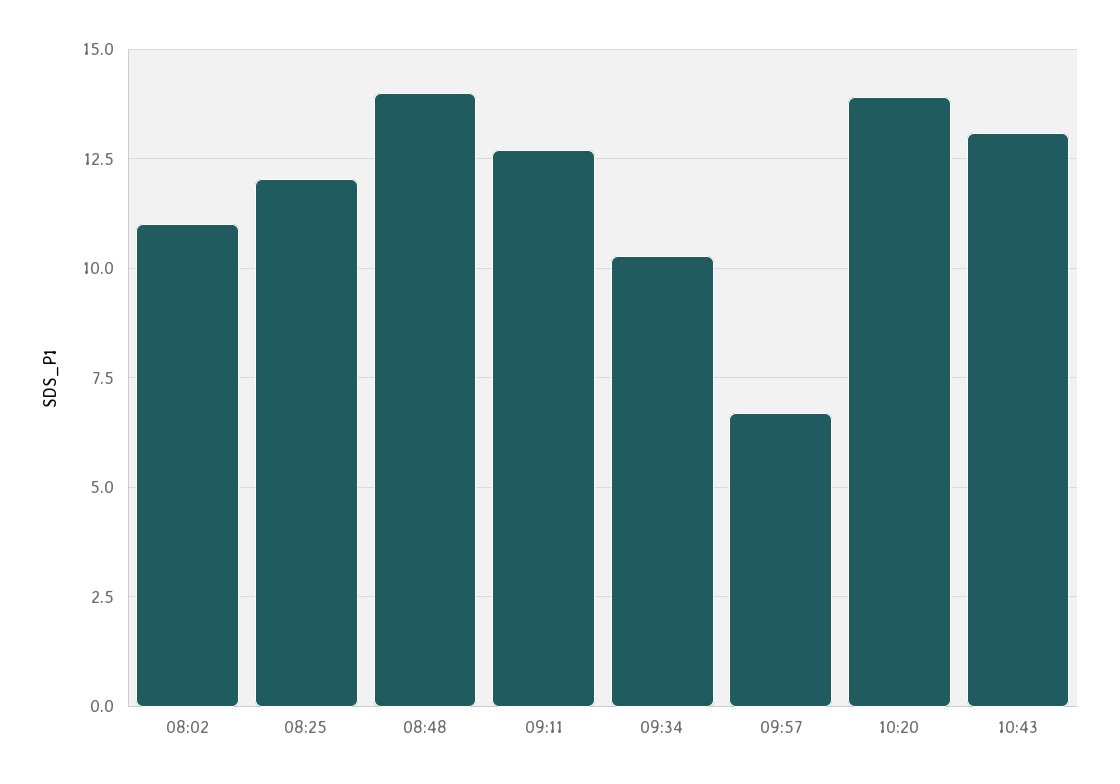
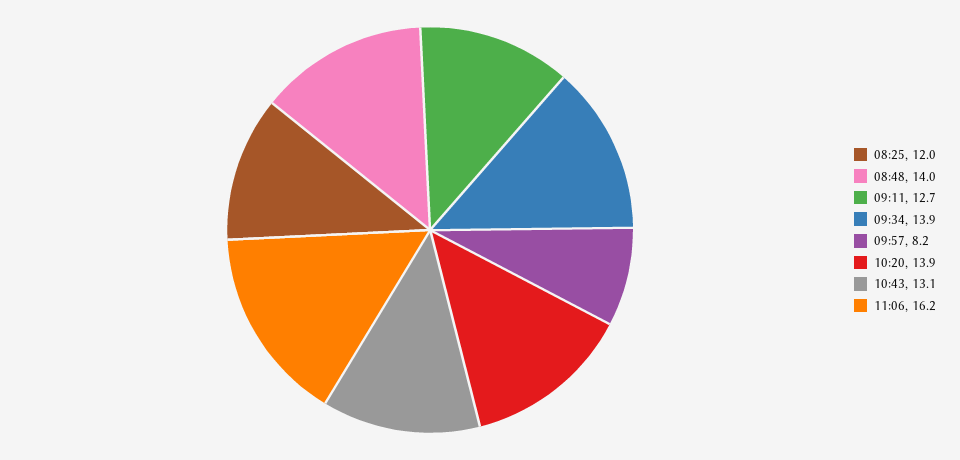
08:02: 11 -> none
09:34: 10.25 -> 13.9
09:57: 6.75 -> 8.2
11:06: none -> 16.2

